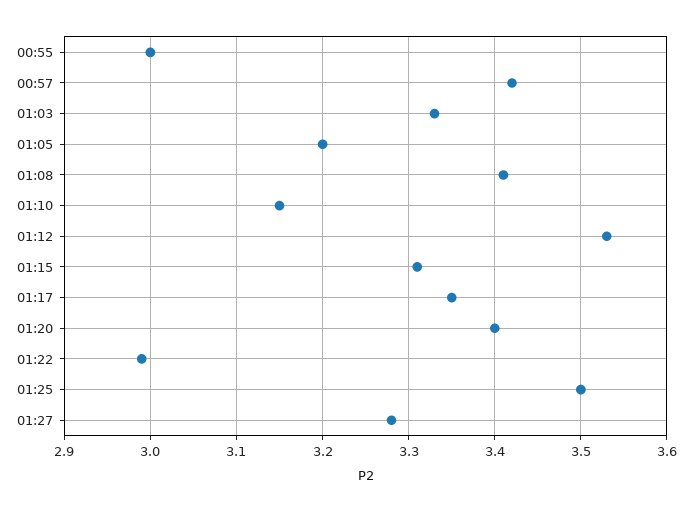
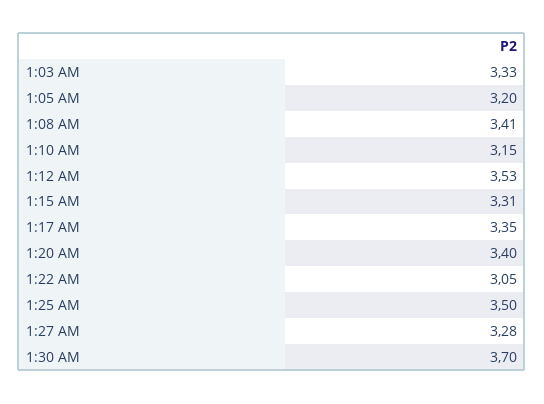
00:55: 3 -> none
00:57: 3.42 -> none
01:22: 2.99 -> 3.05
1:30 AM: none -> 3.7

